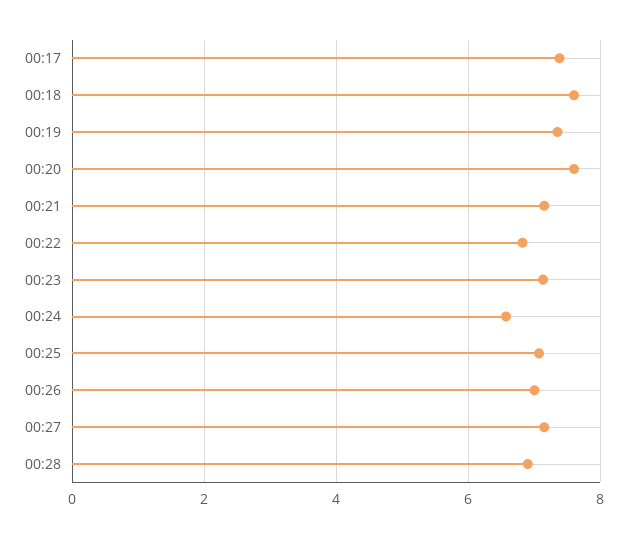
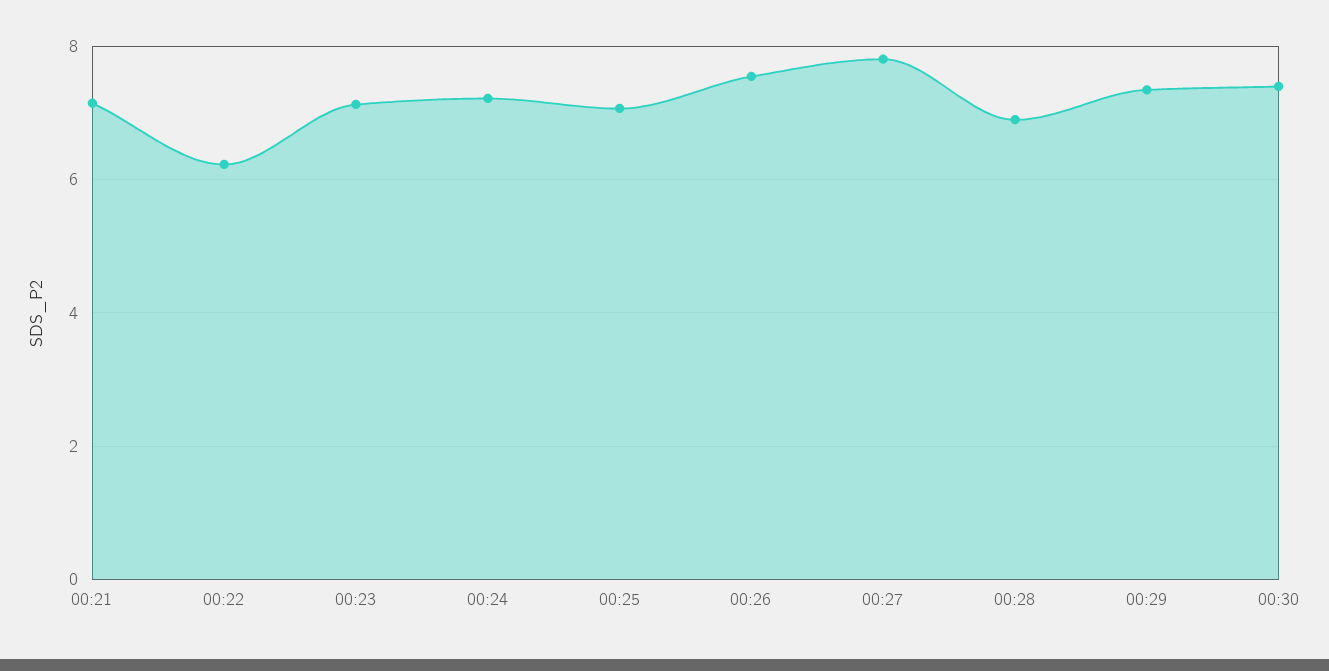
00:17: 7.4 -> none
00:18: 7.6 -> none
00:19: 7.4 -> none
00:20: 7.6 -> none
00:22: 6.8 -> 6.2
00:24: 6.6 -> 7.2
00:26: 7 -> 7.6
00:27: 7.2 -> 7.8
00:29: none -> 7.4
00:30: none -> 7.4

